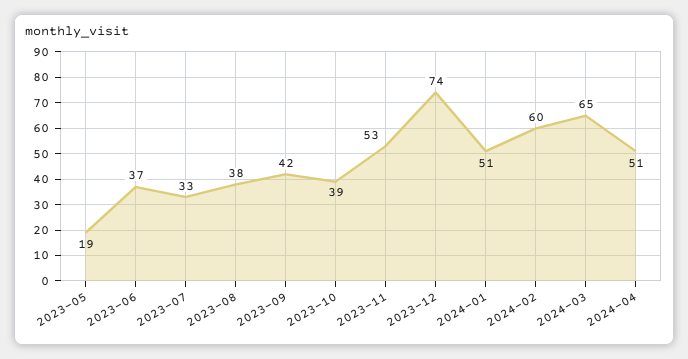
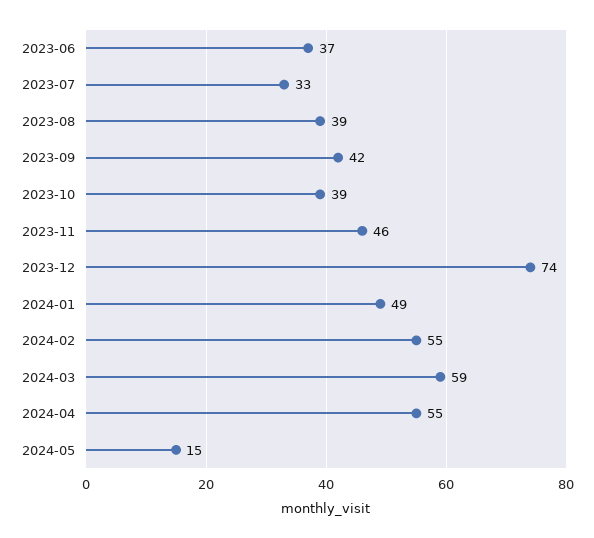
2023-05: 19 -> none
2023-08: 38 -> 39
2023-11: 53 -> 46
2024-01: 51 -> 49
2024-02: 60 -> 55
2024-03: 65 -> 59
2024-04: 51 -> 55
2024-05: none -> 15

